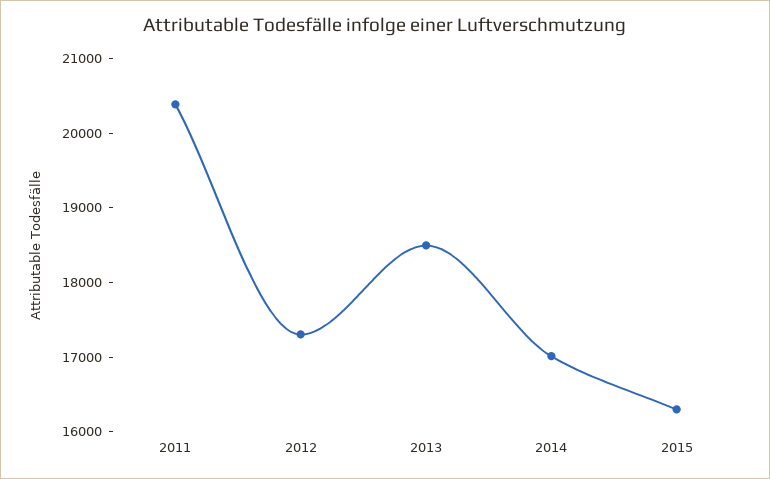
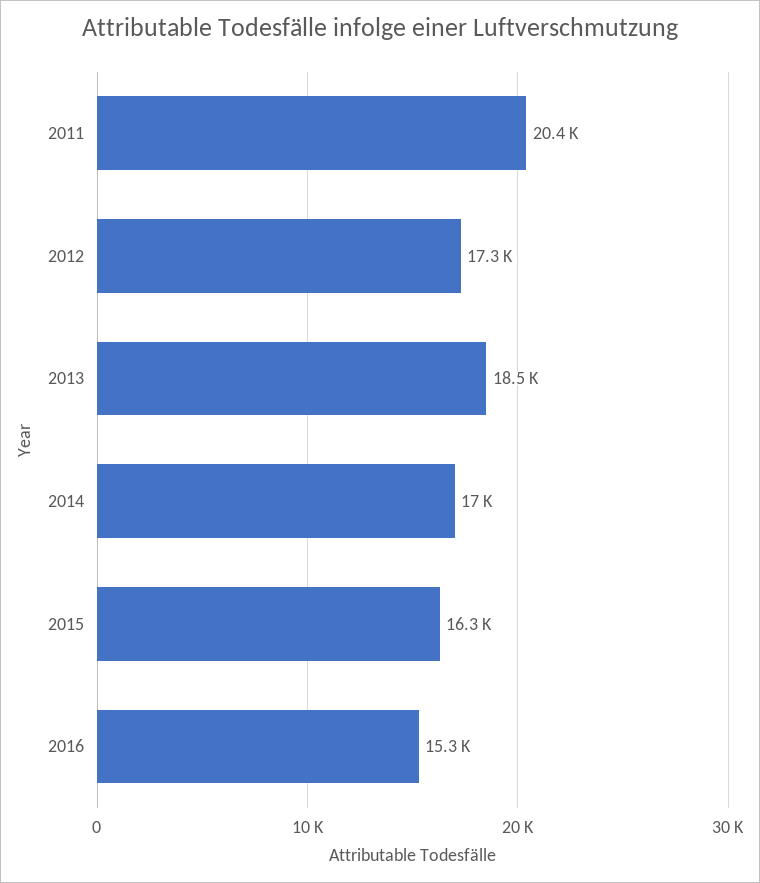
2016: none -> 15300

